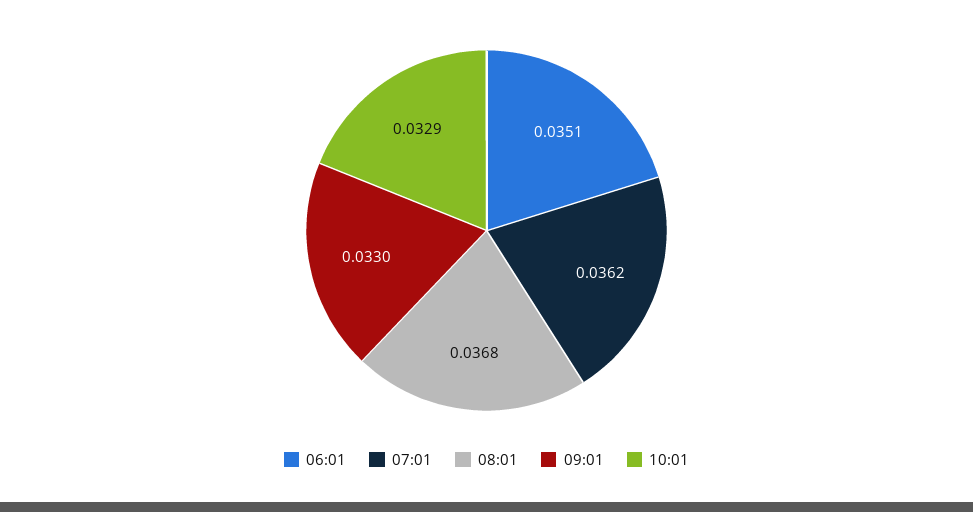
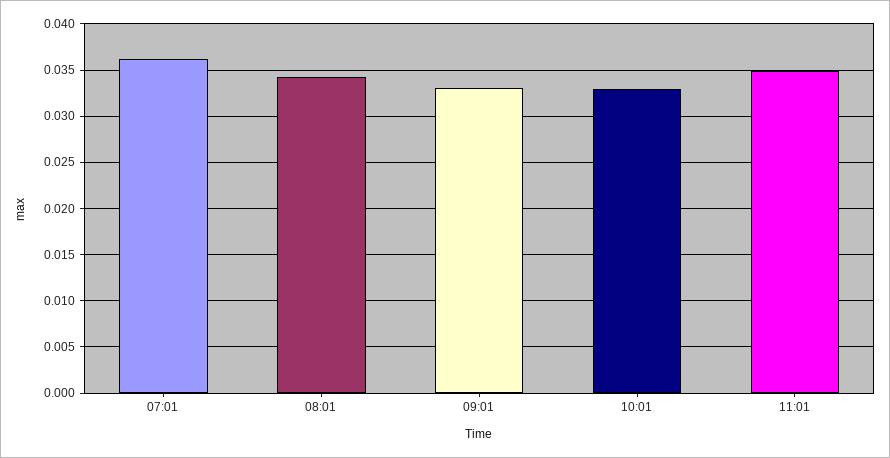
06:01: 0.0351 -> none
08:01: 0.0368 -> 0.034
11:01: none -> 0.035

